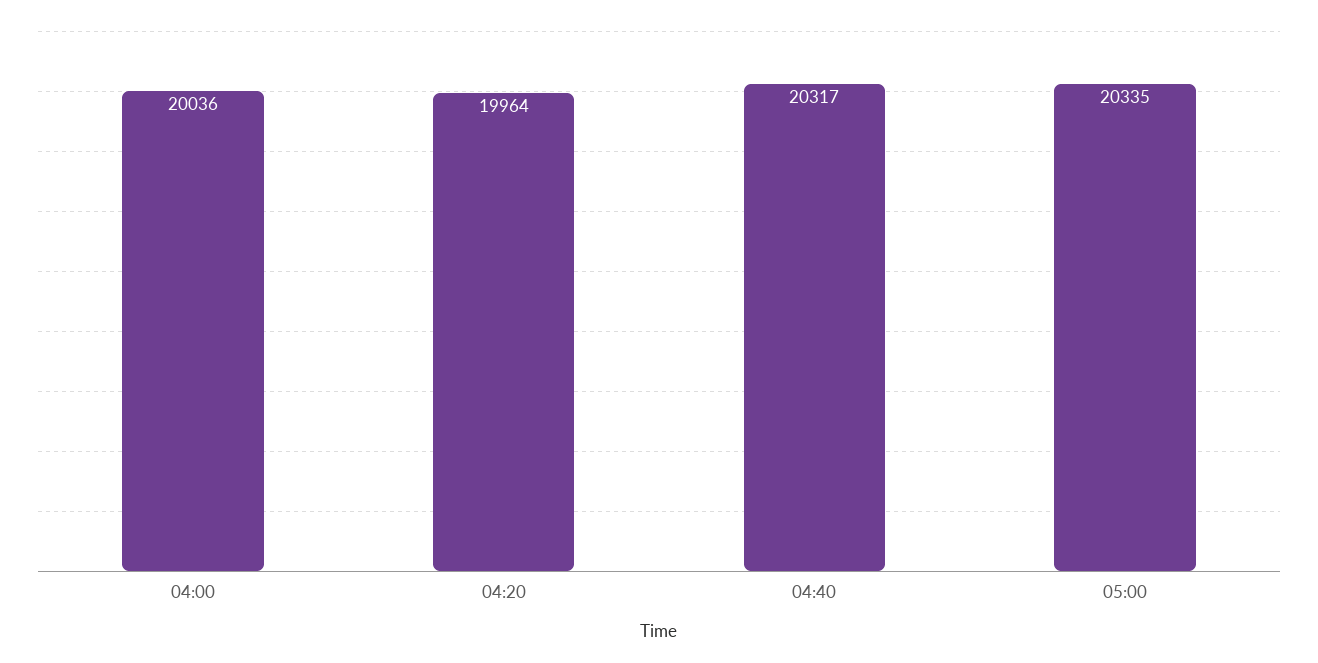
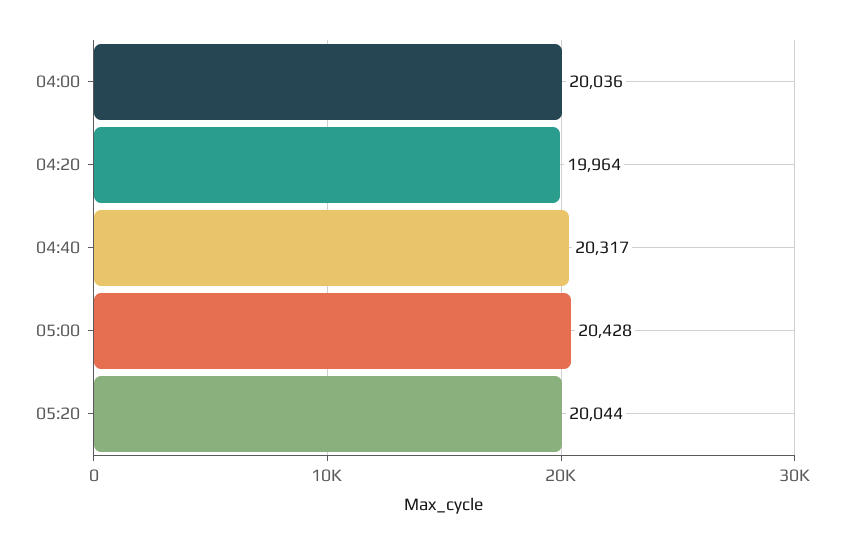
05:00: 20335 -> 20428
05:20: none -> 20044

